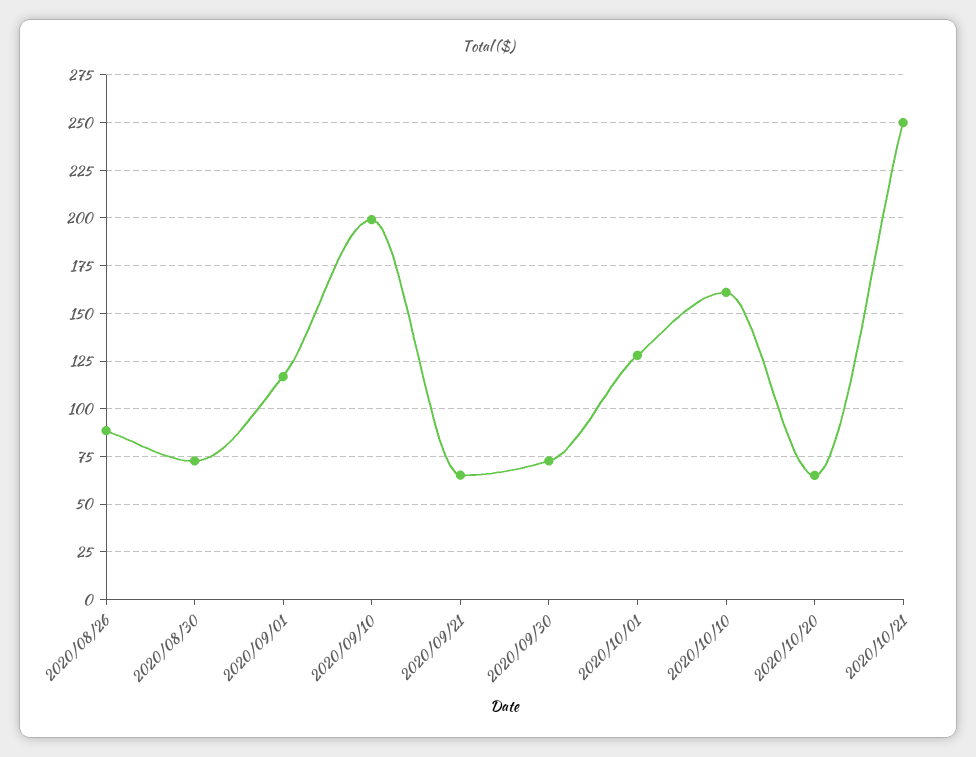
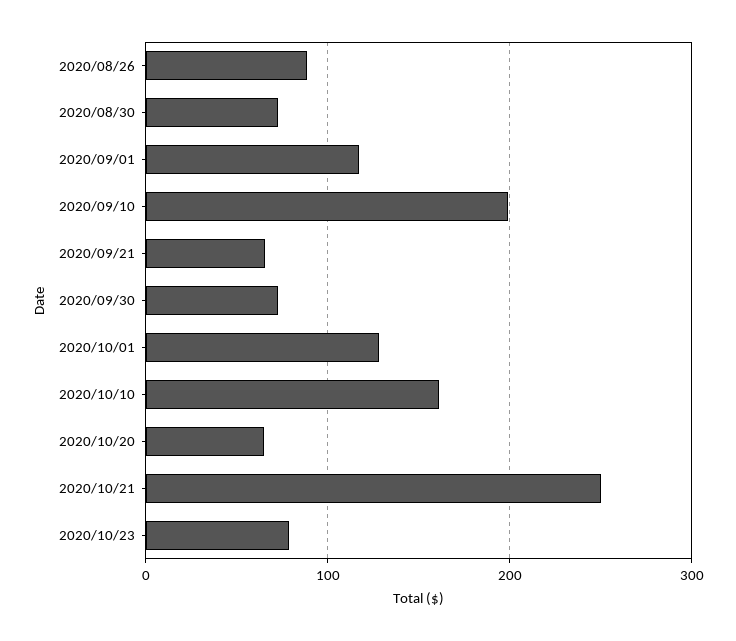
2020/10/23: none -> 80

